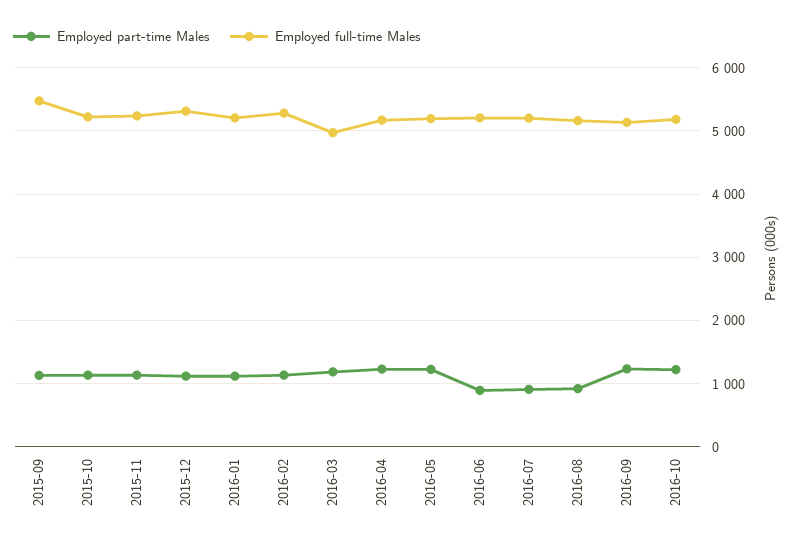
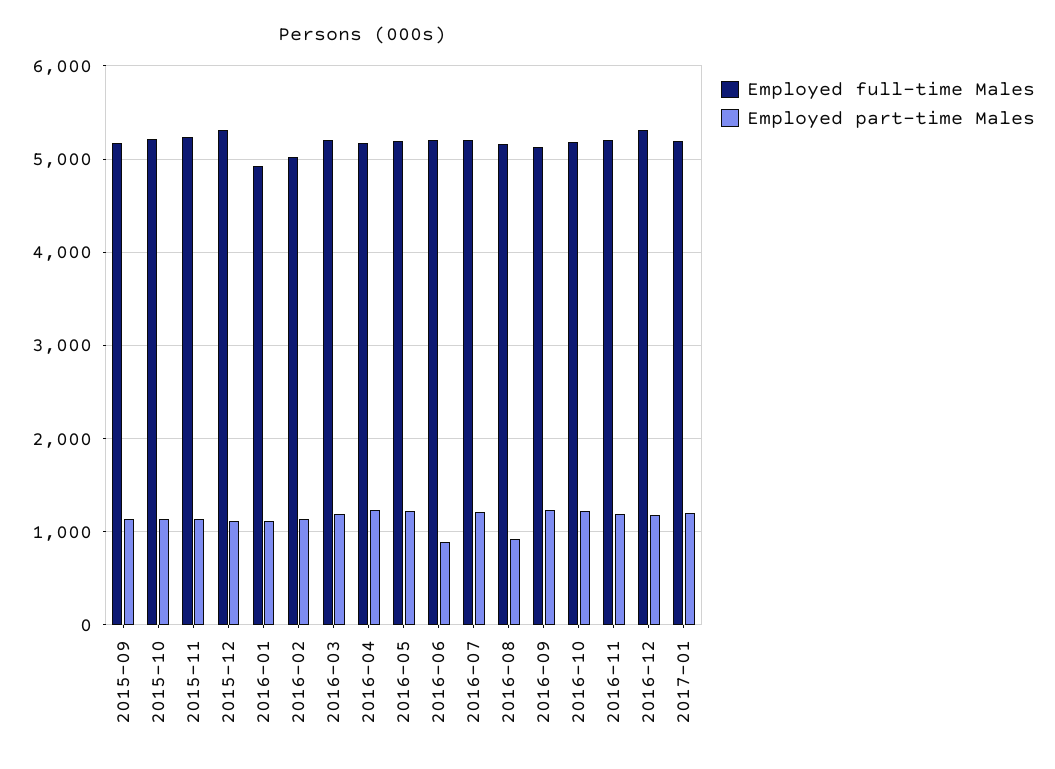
Employed full-time Males, 2015-09: 5500 -> 5200
Employed full-time Males, 2016-01: 5200 -> 4900
Employed full-time Males, 2016-02: 5300 -> 5000
Employed full-time Males, 2016-03: 5000 -> 5200
Employed part-time Males, 2016-07: 900 -> 1200
Employed full-time Males, 2016-11: none -> 5200
Employed part-time Males, 2016-11: none -> 1200
Employed full-time Males, 2016-12: none -> 5300
Employed part-time Males, 2016-12: none -> 1200
Employed full-time Males, 2017-01: none -> 5200
Employed part-time Males, 2017-01: none -> 1200

